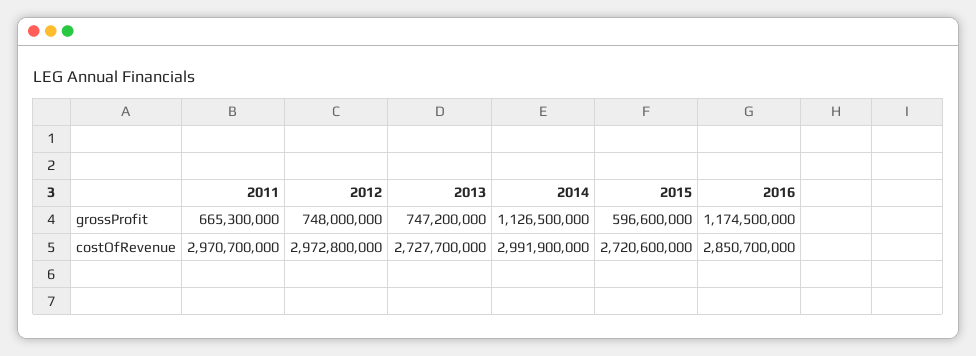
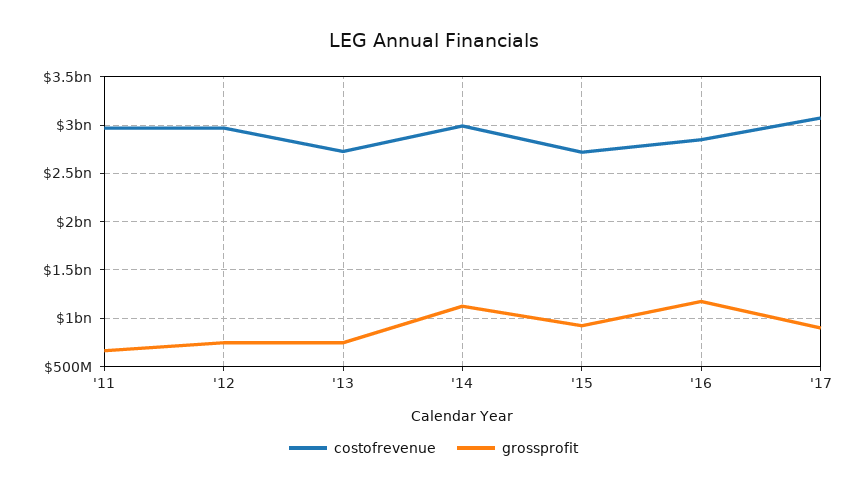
grossProfit, 2015: 596600000 -> 900000000
costOfRevenue, '17: none -> 3100000000
grossProfit, '17: none -> 900000000

